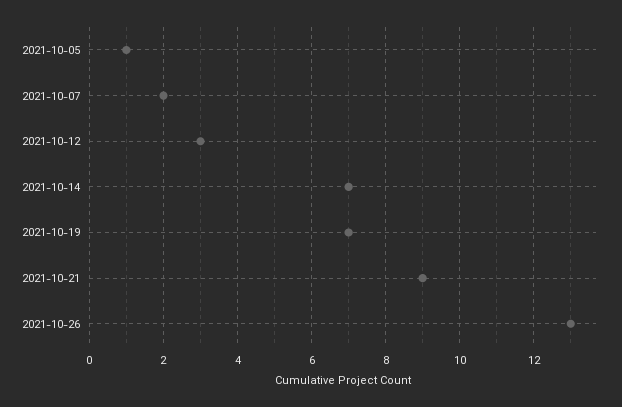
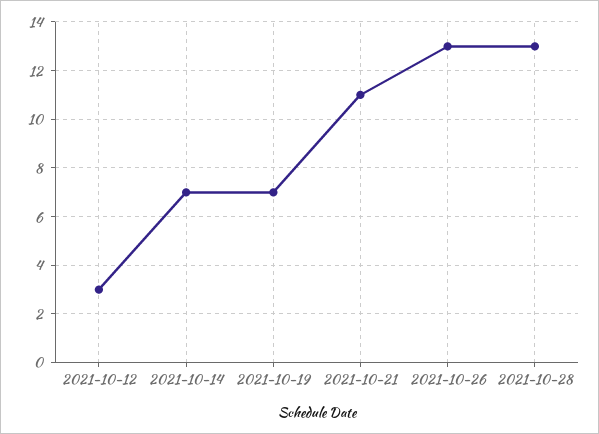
2021-10-05: 1 -> none
2021-10-07: 2 -> none
2021-10-21: 9 -> 11
2021-10-28: none -> 13

